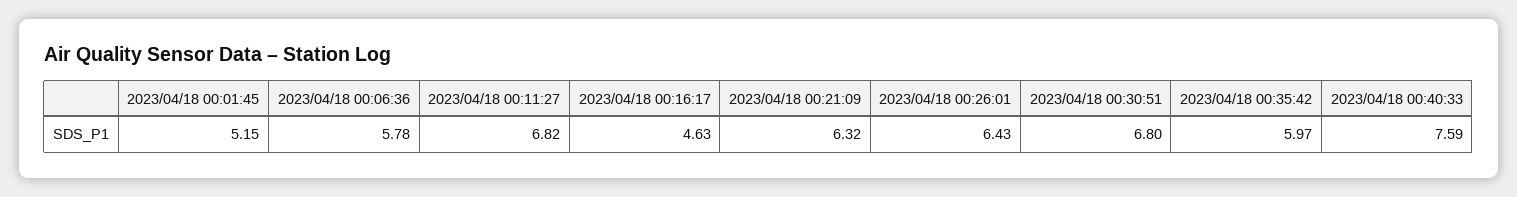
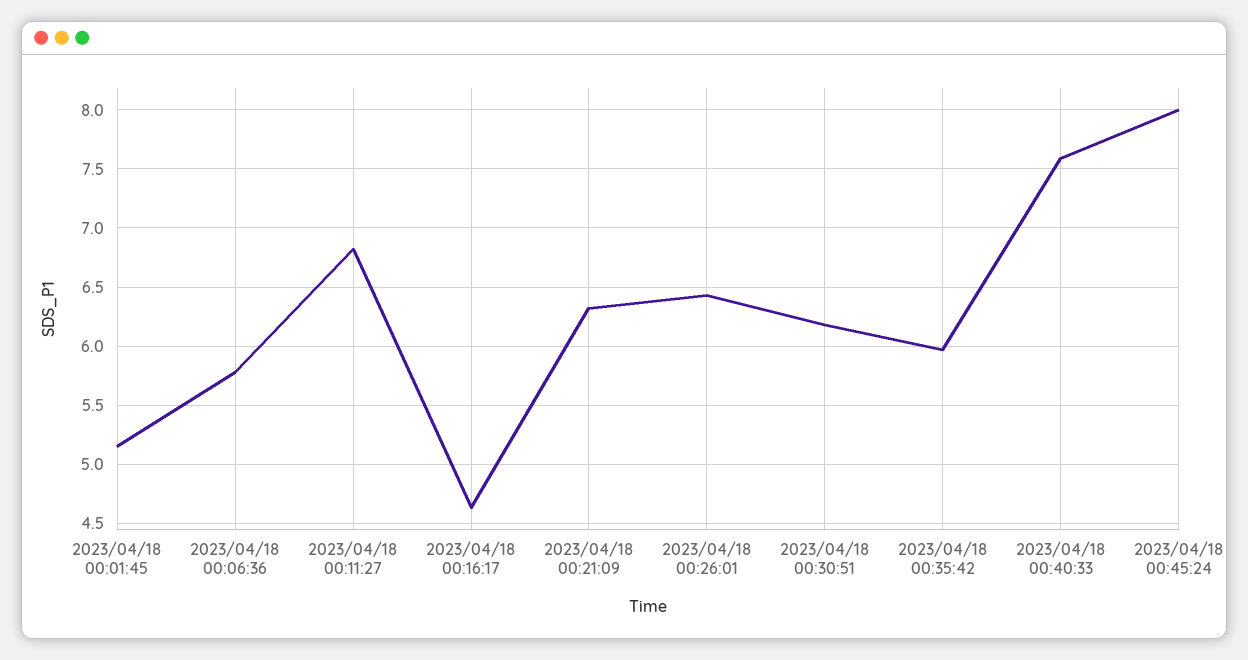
2023/04/18 00:30:51: 6.8 -> 6.2
2023/04/18 00:45:24: none -> 8

